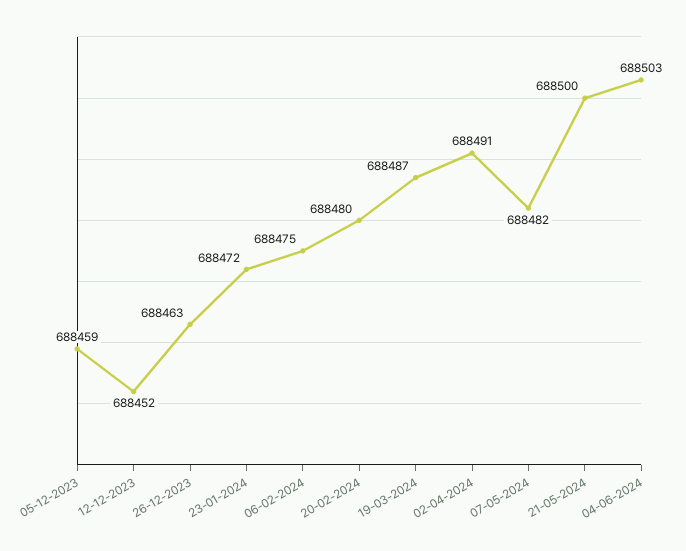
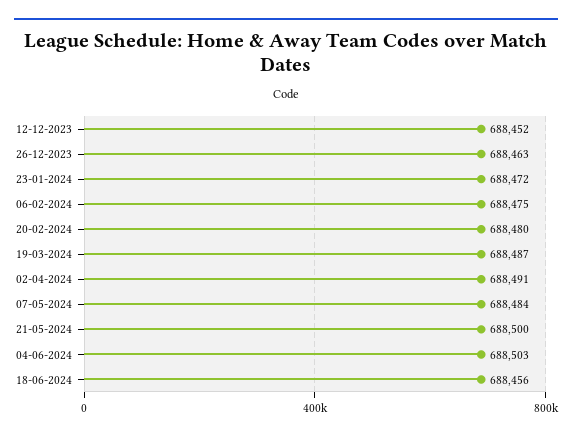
05-12-2023: 688459 -> none
07-05-2024: 688482 -> 688484
18-06-2024: none -> 688456

